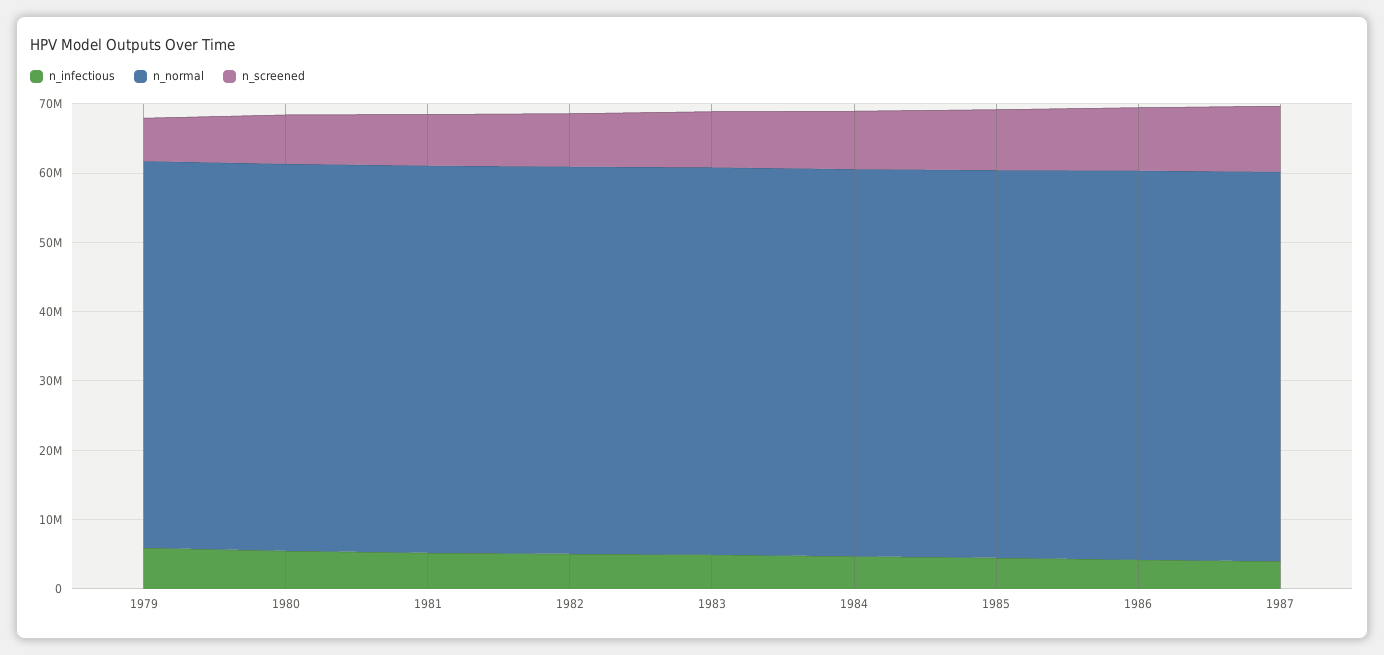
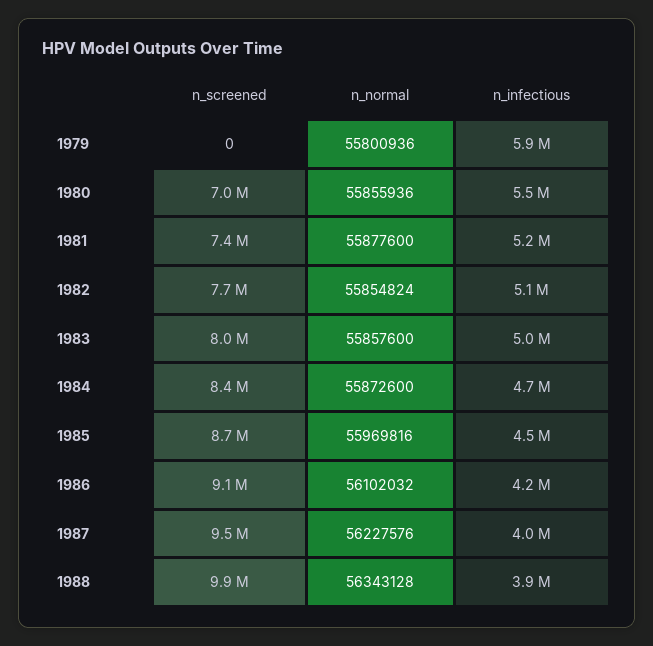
n_screened, 1979: 6000000 -> 0
n_screened, 1988: none -> 9900000
n_normal, 1988: none -> 56343128
n_infectious, 1988: none -> 3900000

